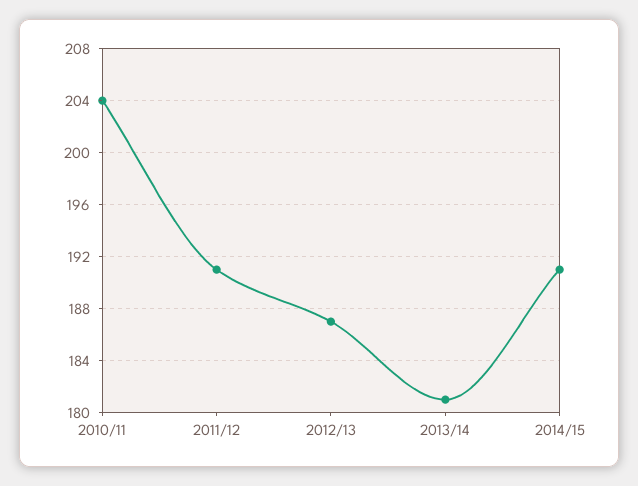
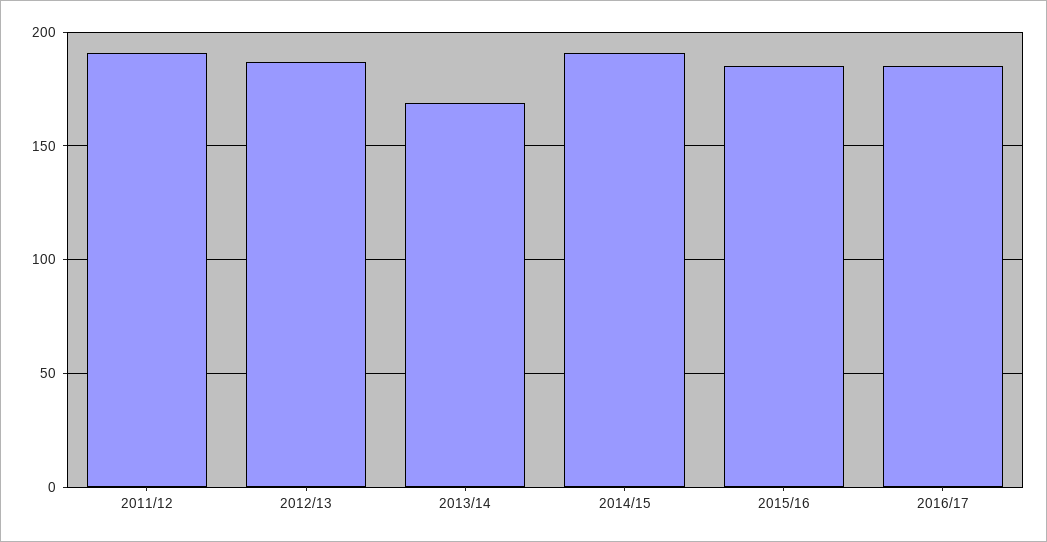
2010/11: 204 -> none
2013/14: 181 -> 170
2015/16: none -> 185
2016/17: none -> 185

